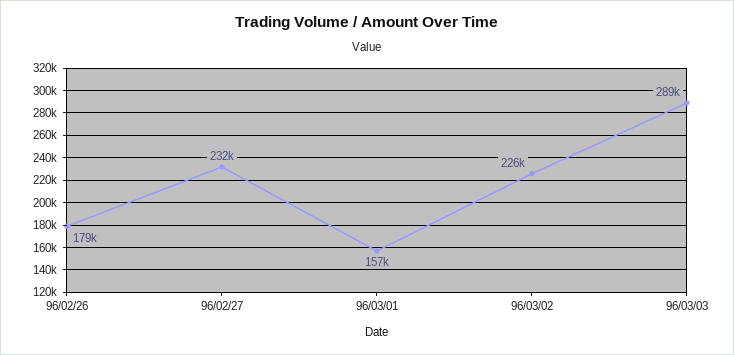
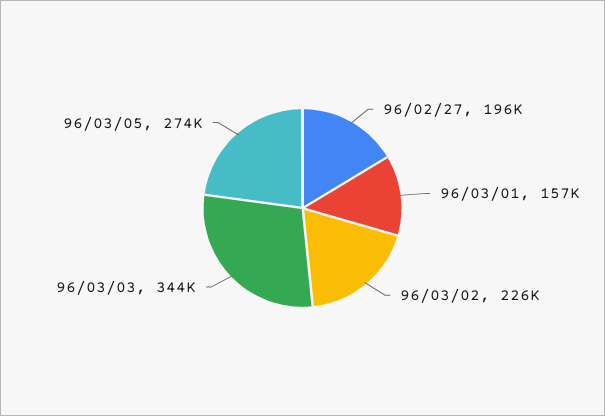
96/02/26: 179000 -> none
96/02/27: 232000 -> 196000
96/03/03: 289000 -> 344000
96/03/05: none -> 274000

